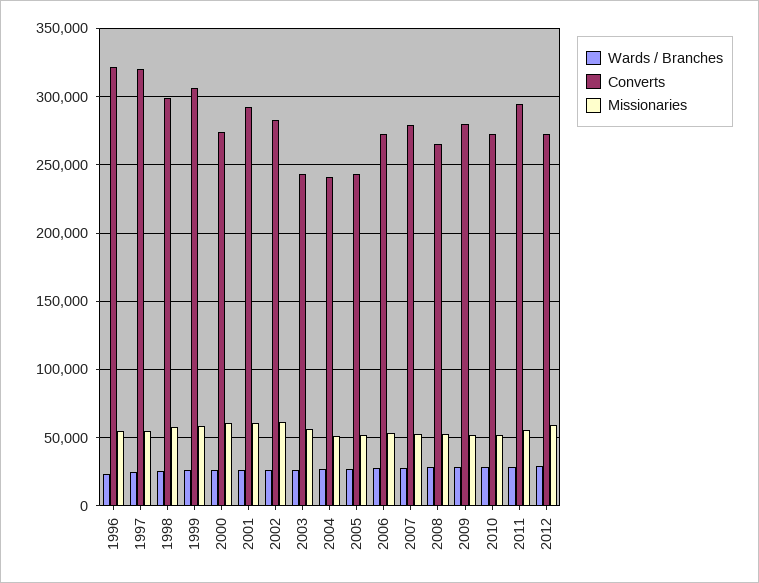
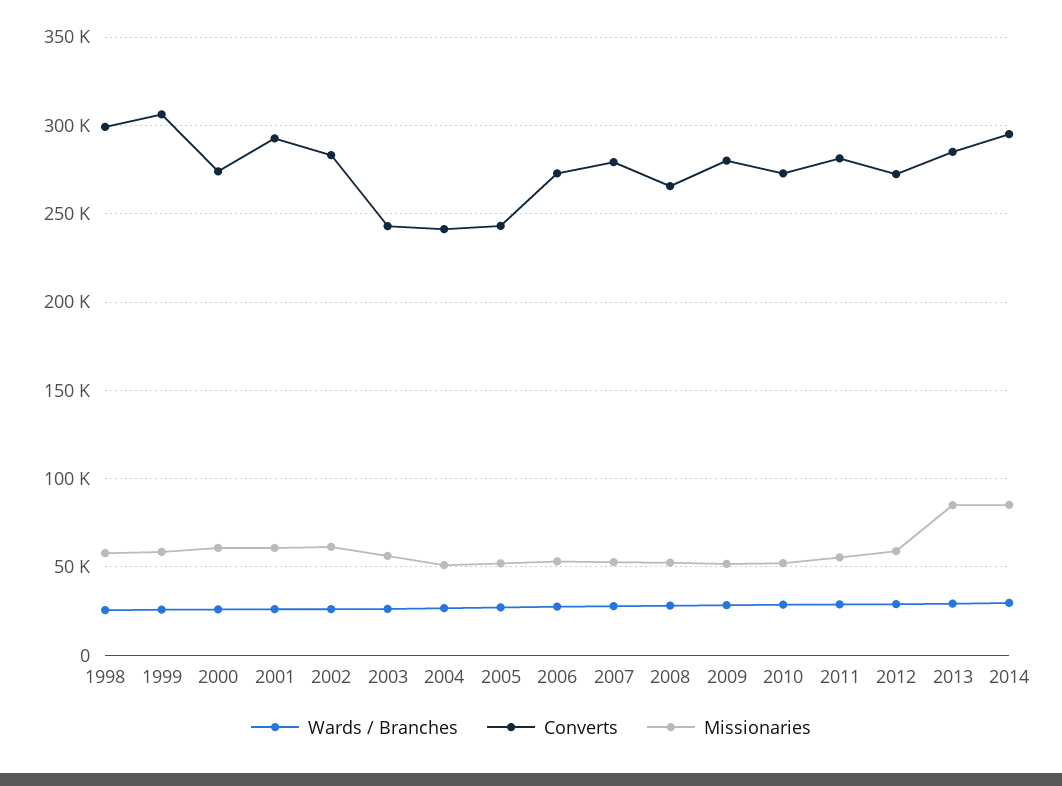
Wards / Branches, 1996: 25000 -> none
Converts, 1996: 320000 -> none
Missionaries, 1996: 55000 -> none
Wards / Branches, 1997: 25000 -> none
Converts, 1997: 320000 -> none
Missionaries, 1997: 55000 -> none
Converts, 2011: 295000 -> 280000
Wards / Branches, 2013: none -> 30000
Converts, 2013: none -> 285000
Missionaries, 2013: none -> 85000
Wards / Branches, 2014: none -> 30000
Converts, 2014: none -> 295000
Missionaries, 2014: none -> 85000

